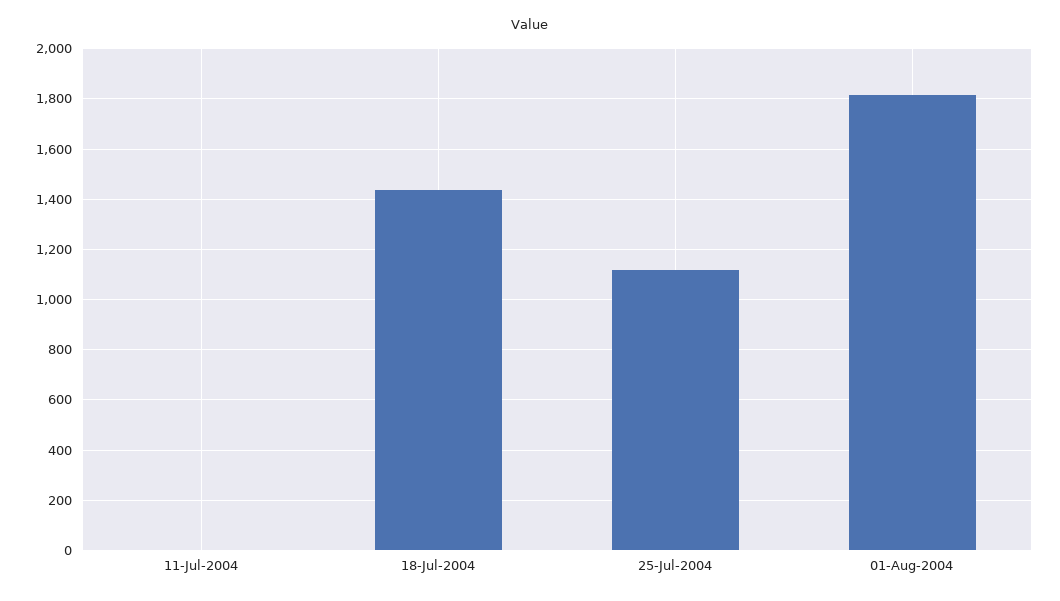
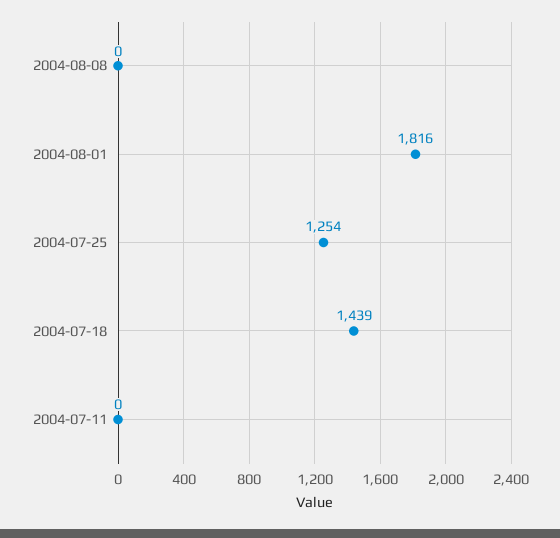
25-Jul-2004: 1125 -> 1254
2004-08-08: none -> 0

